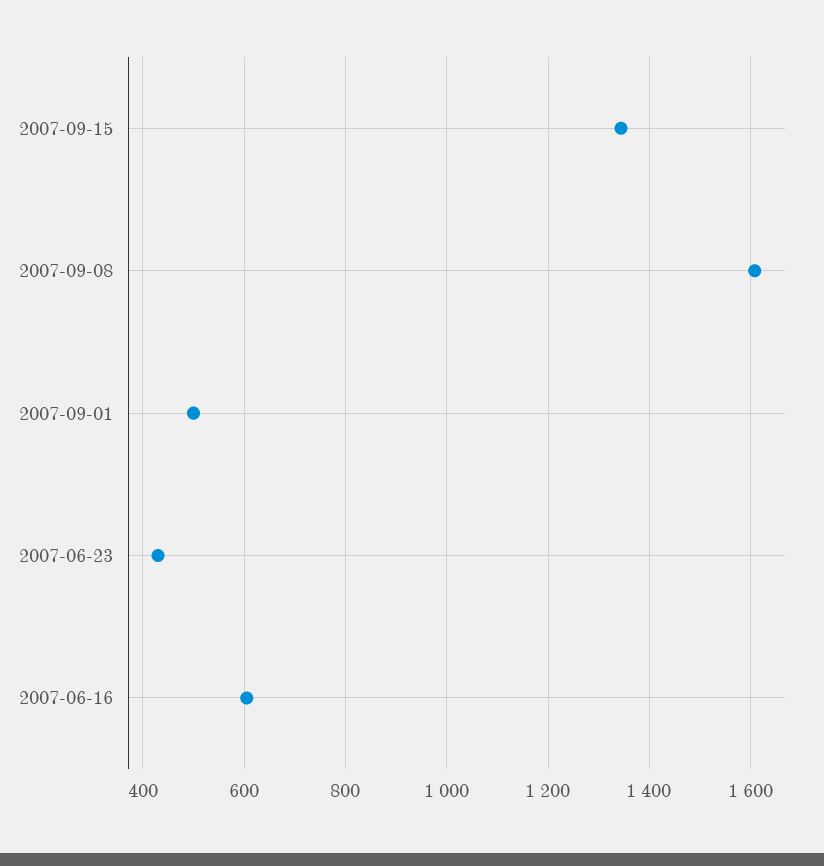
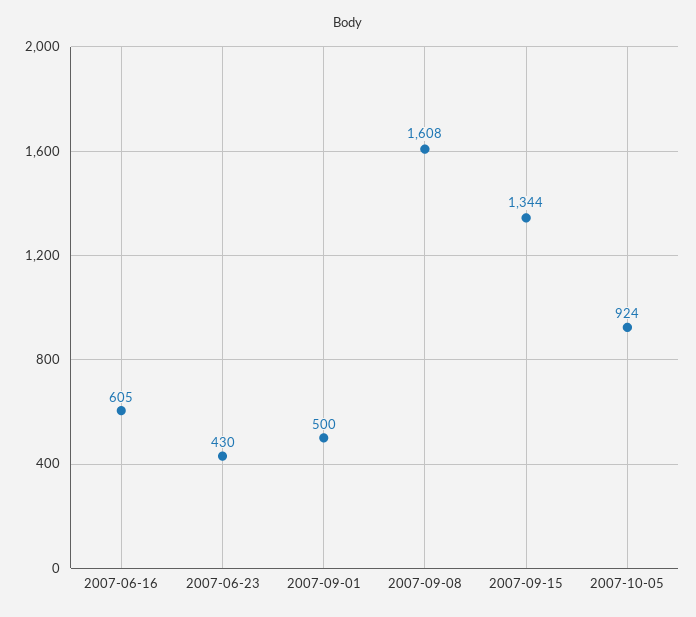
2007-10-05: none -> 924

